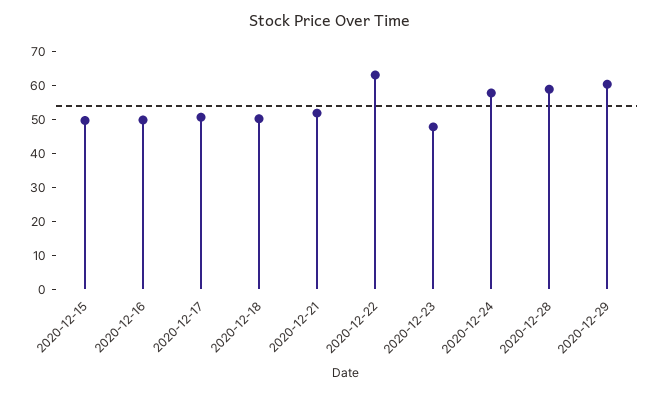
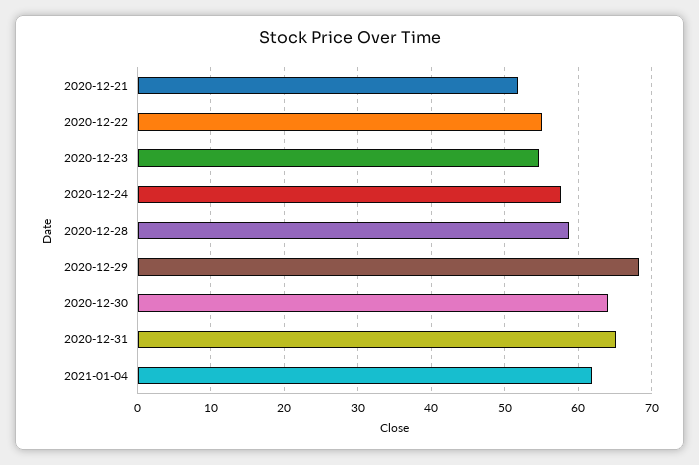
2020-12-15: 50 -> none
2020-12-16: 50 -> none
2020-12-17: 50 -> none
2020-12-18: 50 -> none
2020-12-22: 62.5 -> 55
2020-12-23: 47.5 -> 55
2020-12-29: 60 -> 68
2020-12-30: none -> 64
2020-12-31: none -> 65
2021-01-04: none -> 62

